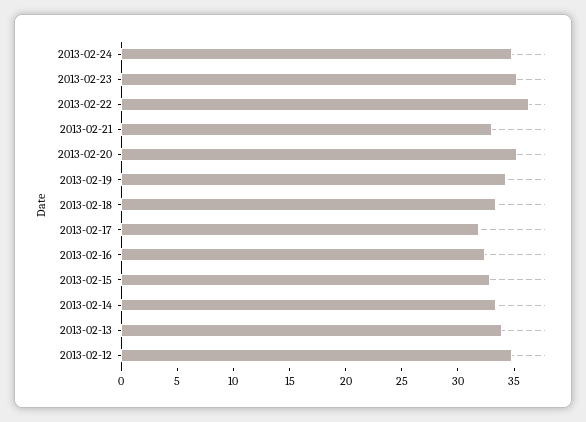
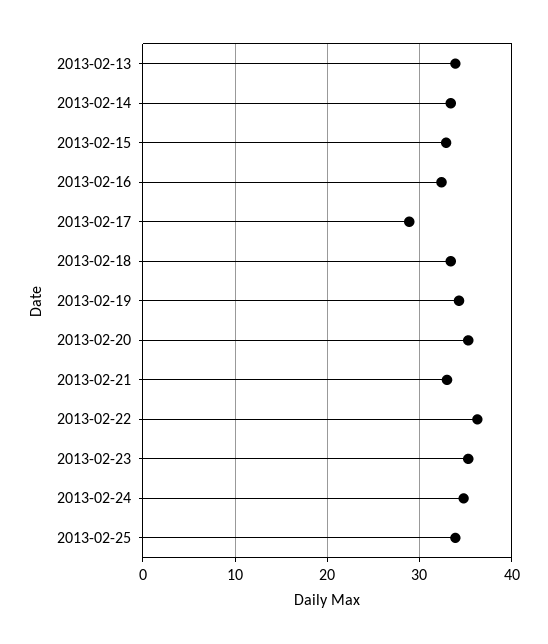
2013-02-17: 32 -> 29
2013-02-12: 35 -> none
2013-02-25: none -> 34

